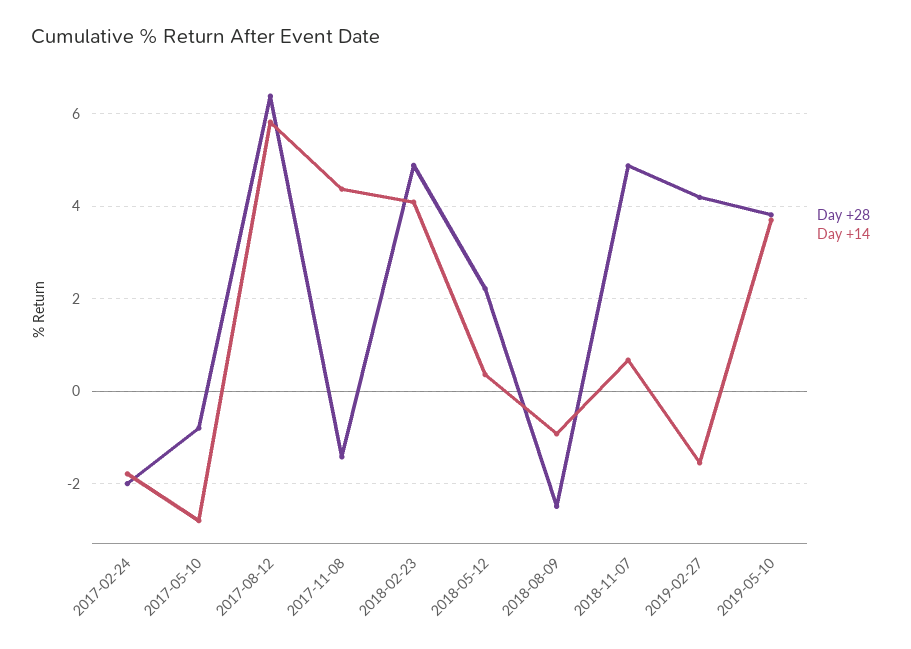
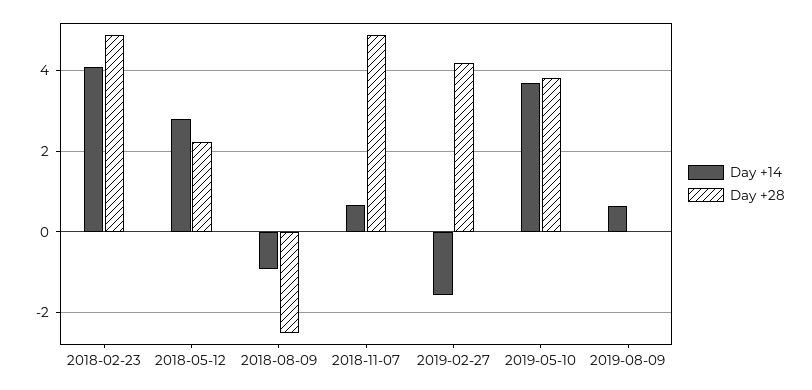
Day +28, 2017-02-24: -2 -> none
Day +14, 2017-02-24: -1.8 -> none
Day +28, 2017-05-10: -0.8 -> none
Day +14, 2017-05-10: -2.8 -> none
Day +28, 2017-08-12: 6.4 -> none
Day +14, 2017-08-12: 5.8 -> none
Day +28, 2017-11-08: -1.4 -> none
Day +14, 2017-11-08: 4.4 -> none
Day +14, 2018-05-12: 0.4 -> 2.8
Day +14, 2019-08-09: none -> 0.6
Day +28, 2019-08-09: none -> 0

